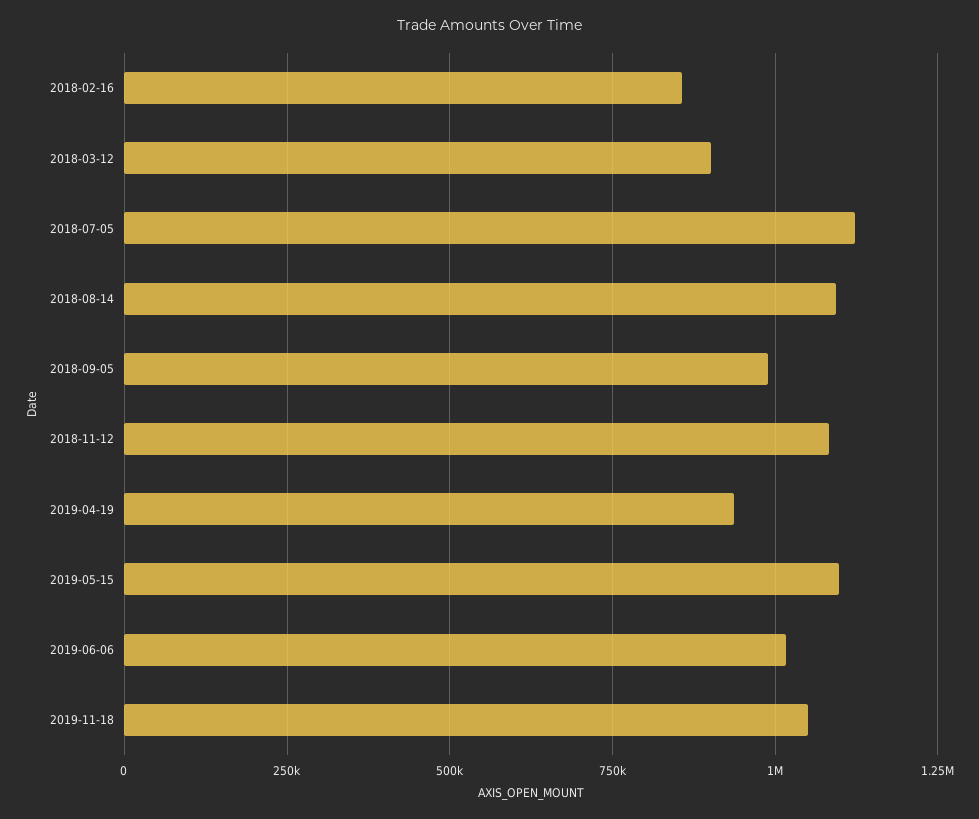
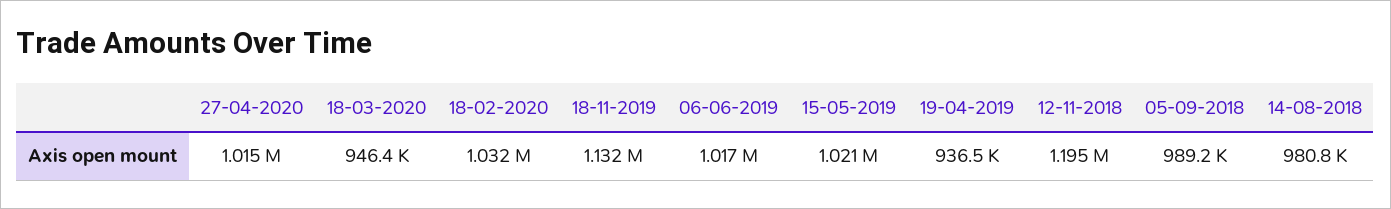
2018-02-16: 850000 -> none
2018-03-12: 900000 -> none
2018-07-05: 1125000 -> none
2018-08-14: 1100000 -> 980800
2018-11-12: 1075000 -> 1195000
2019-05-15: 1100000 -> 1021000
2019-11-18: 1050000 -> 1132000
27-04-2020: none -> 1015000
18-03-2020: none -> 946400
18-02-2020: none -> 1032000

